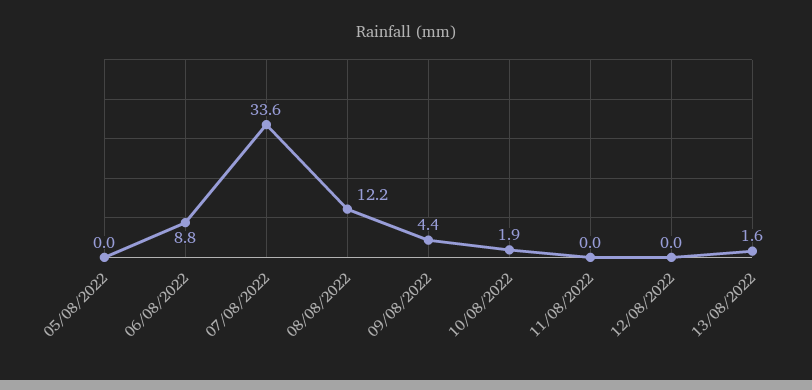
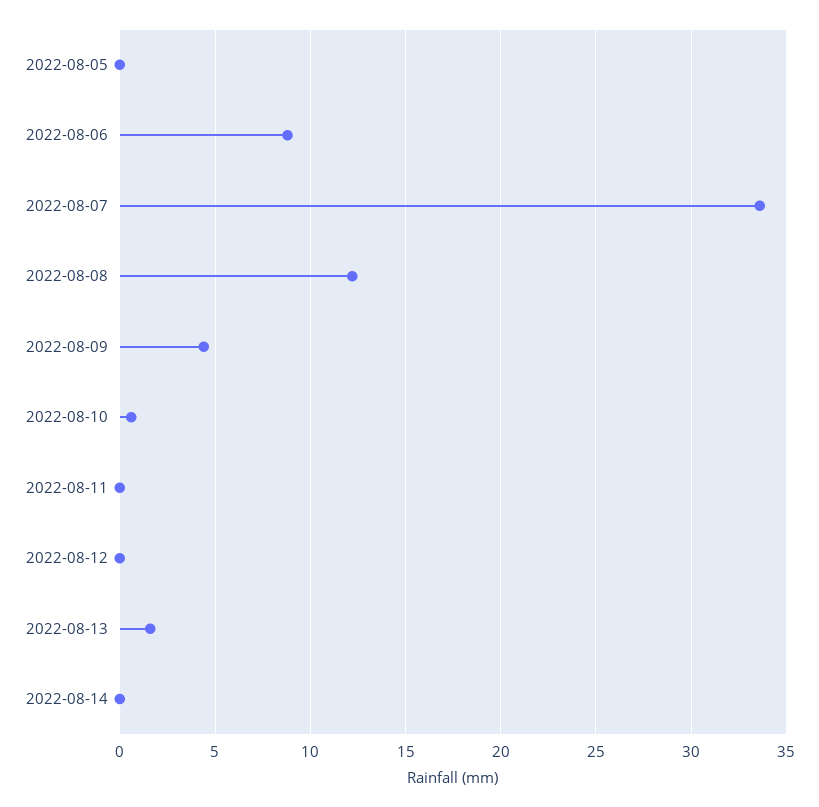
10/08/2022: 1.9 -> 0.5
2022-08-14: none -> 0

